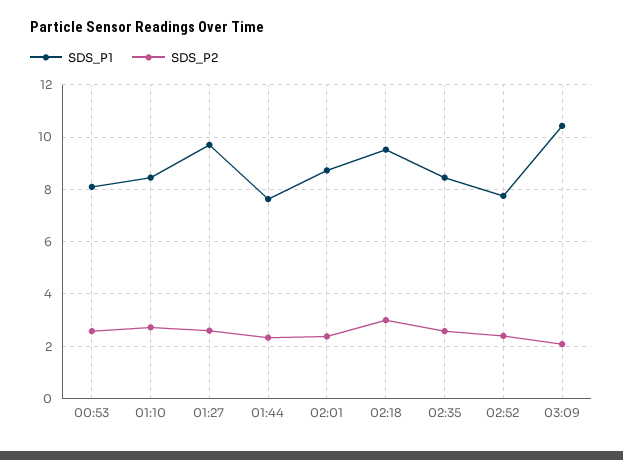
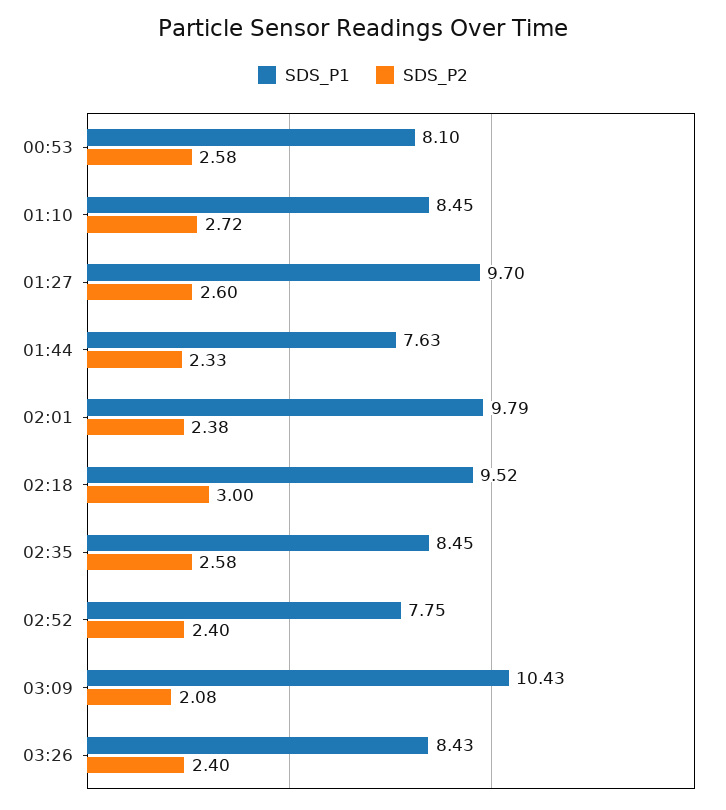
SDS_P1, 02:01: 8.75 -> 9.79
SDS_P1, 03:26: none -> 8.43
SDS_P2, 03:26: none -> 2.4

